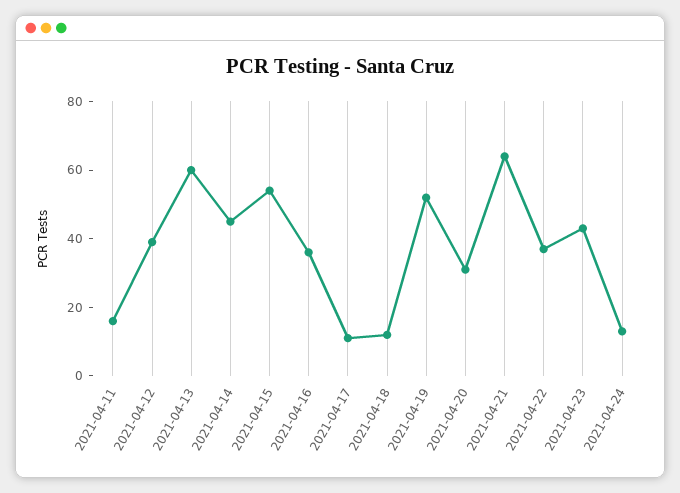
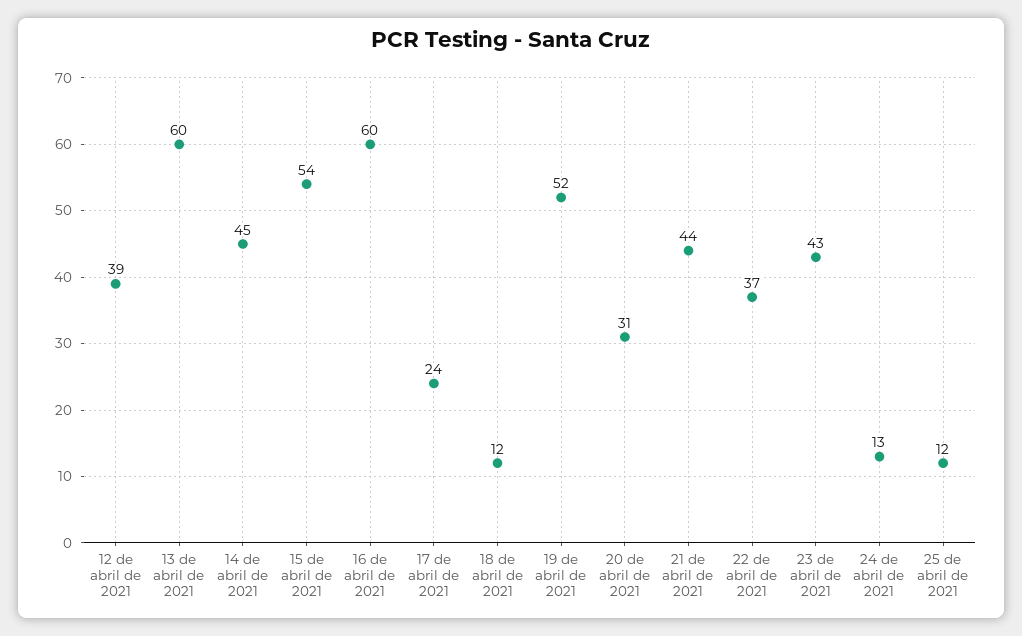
2021-04-11: 15 -> none
2021-04-16: 35 -> 60
2021-04-17: 10 -> 24
2021-04-21: 65 -> 44
25 de abril de 2021: none -> 12

